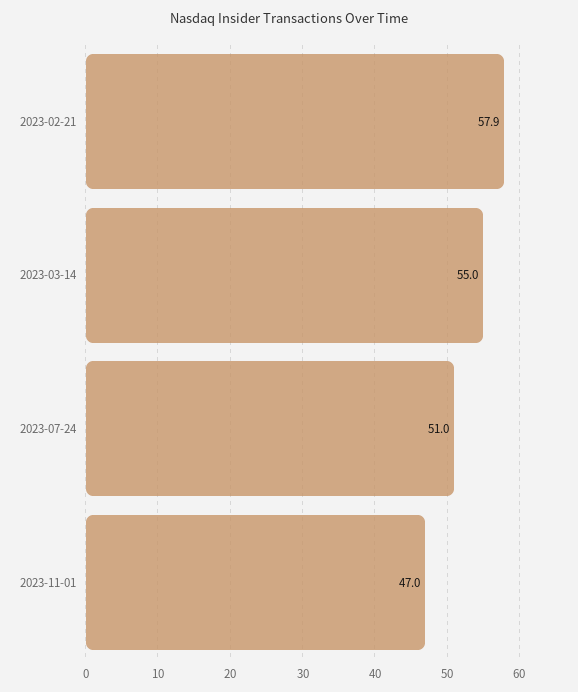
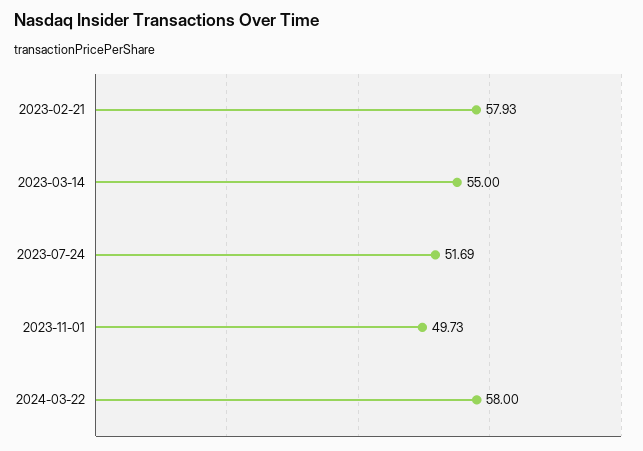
2023-07-24: 51 -> 51.69
2023-11-01: 47 -> 49.73
2024-03-22: none -> 58

